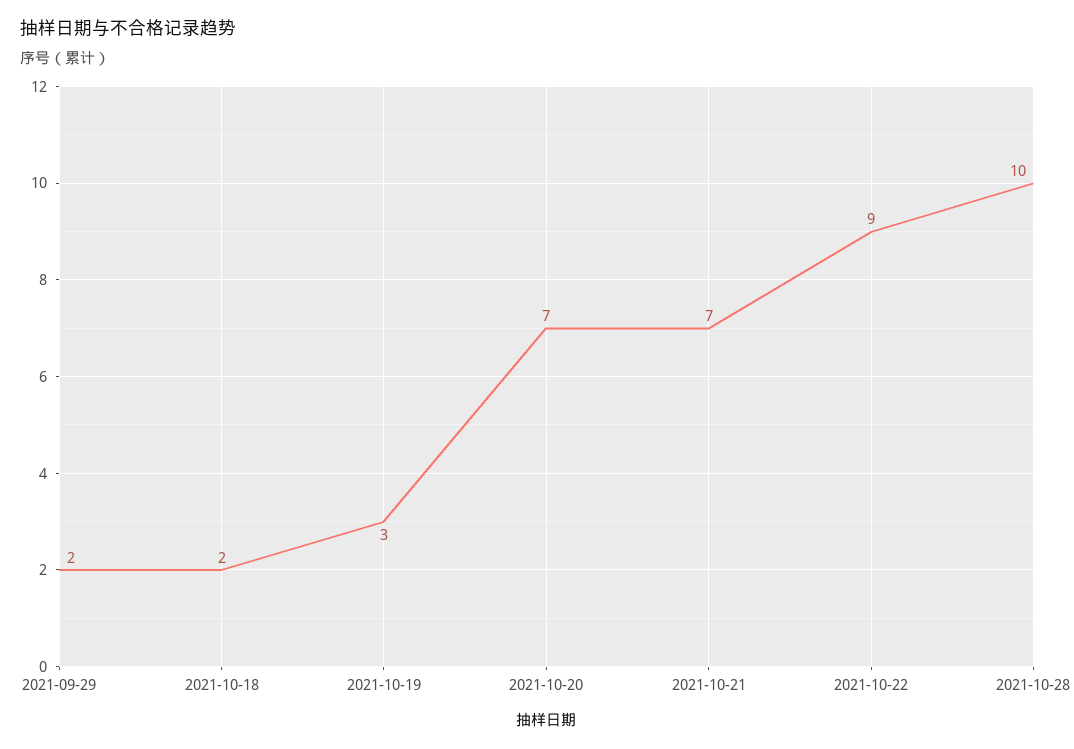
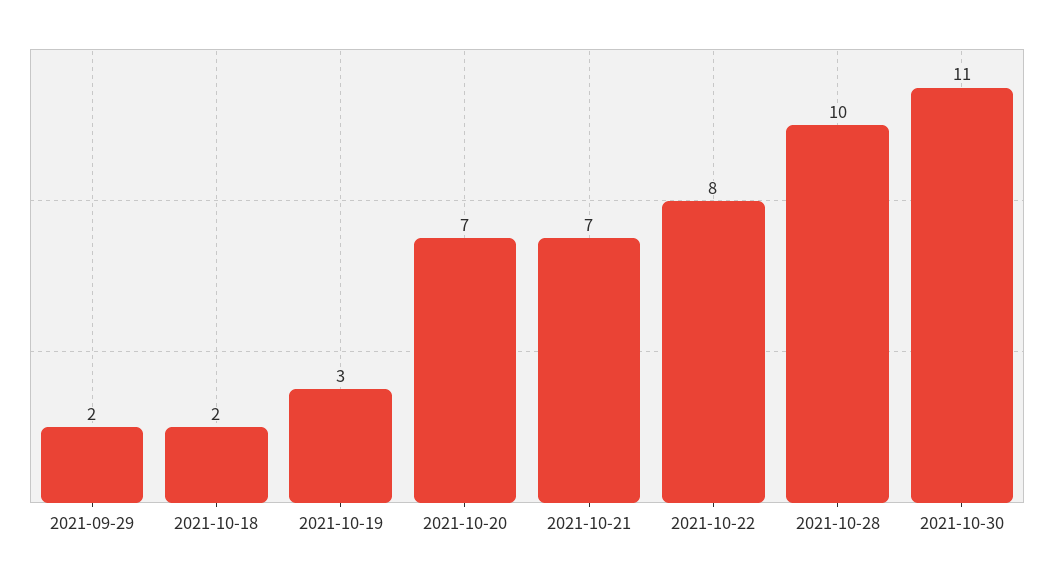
2021-10-22: 9 -> 8
2021-10-30: none -> 11

